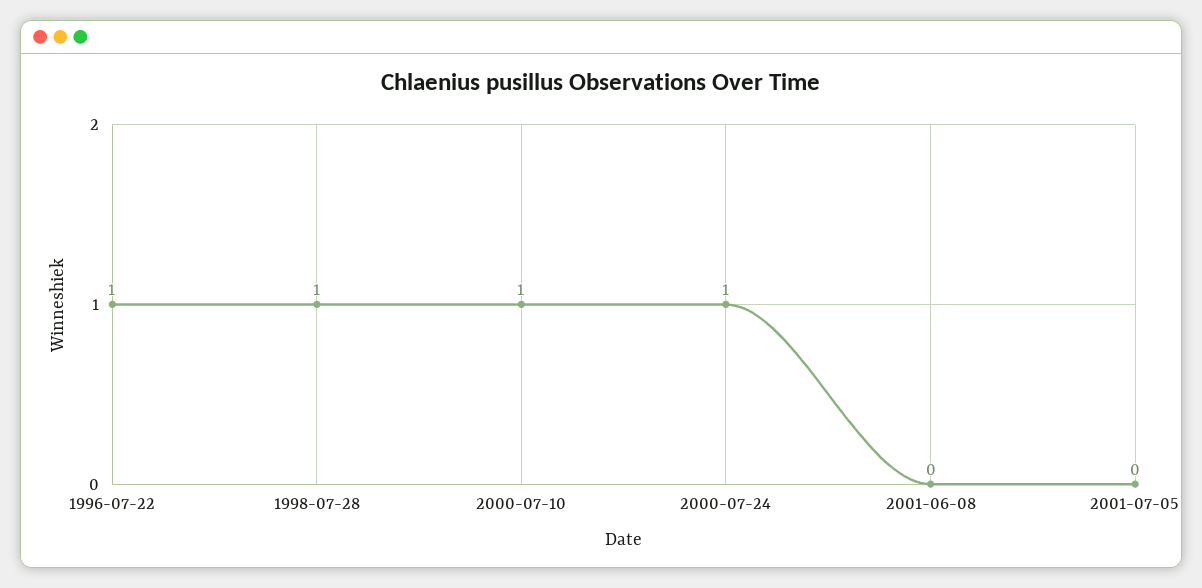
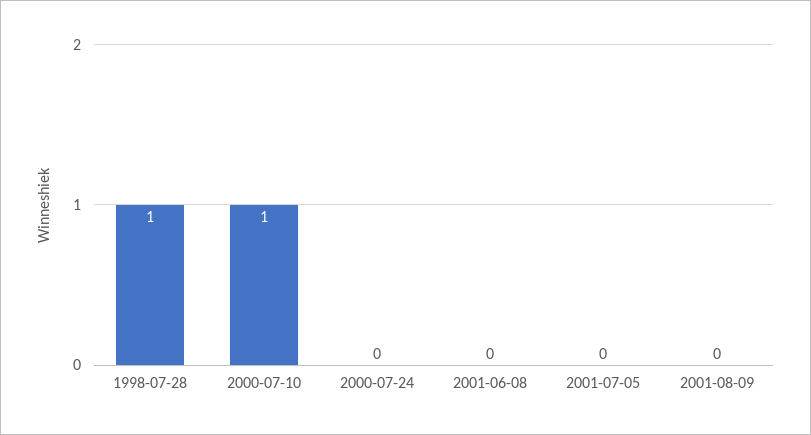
1996-07-22: 1 -> none
2000-07-24: 1 -> 0
2001-08-09: none -> 0

